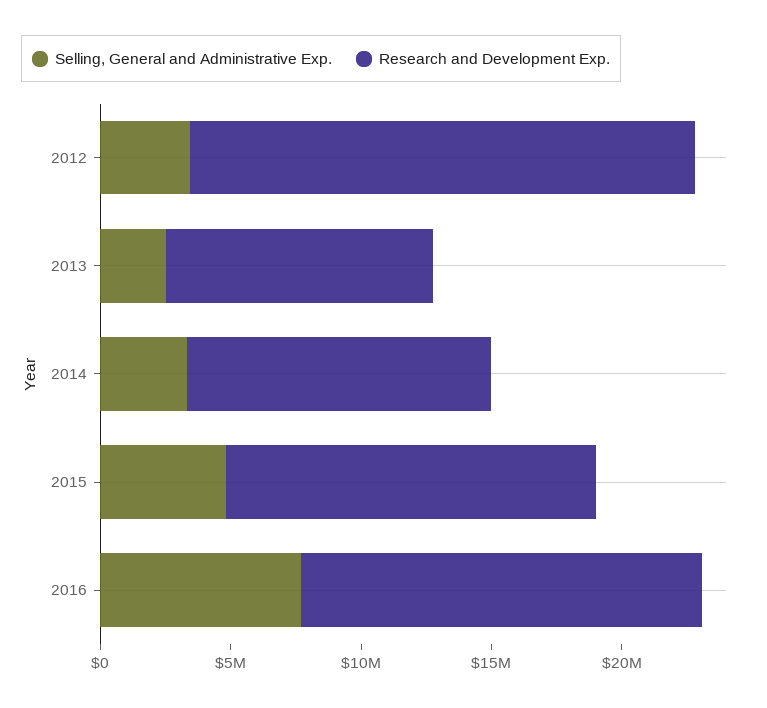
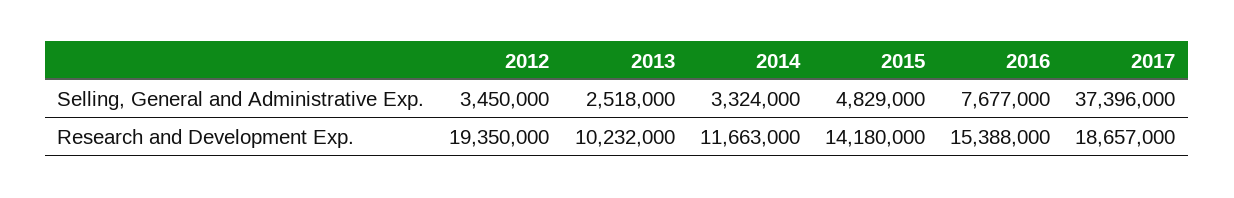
Selling, General and Administrative Exp., 2017: none -> 37396000
Research and Development Exp., 2017: none -> 18657000

